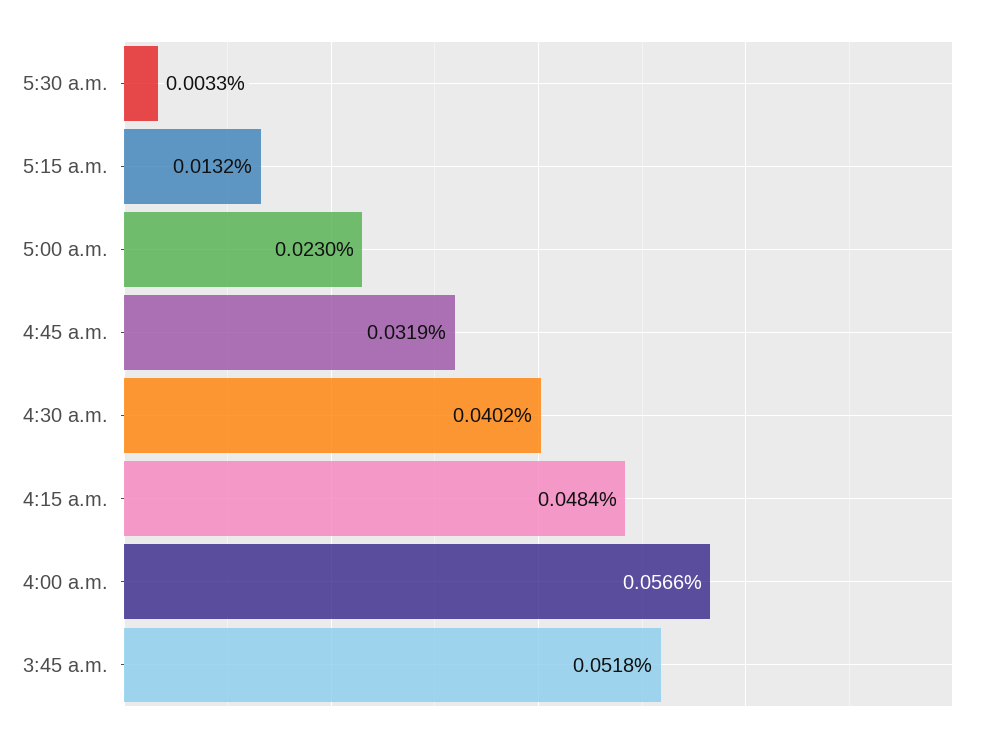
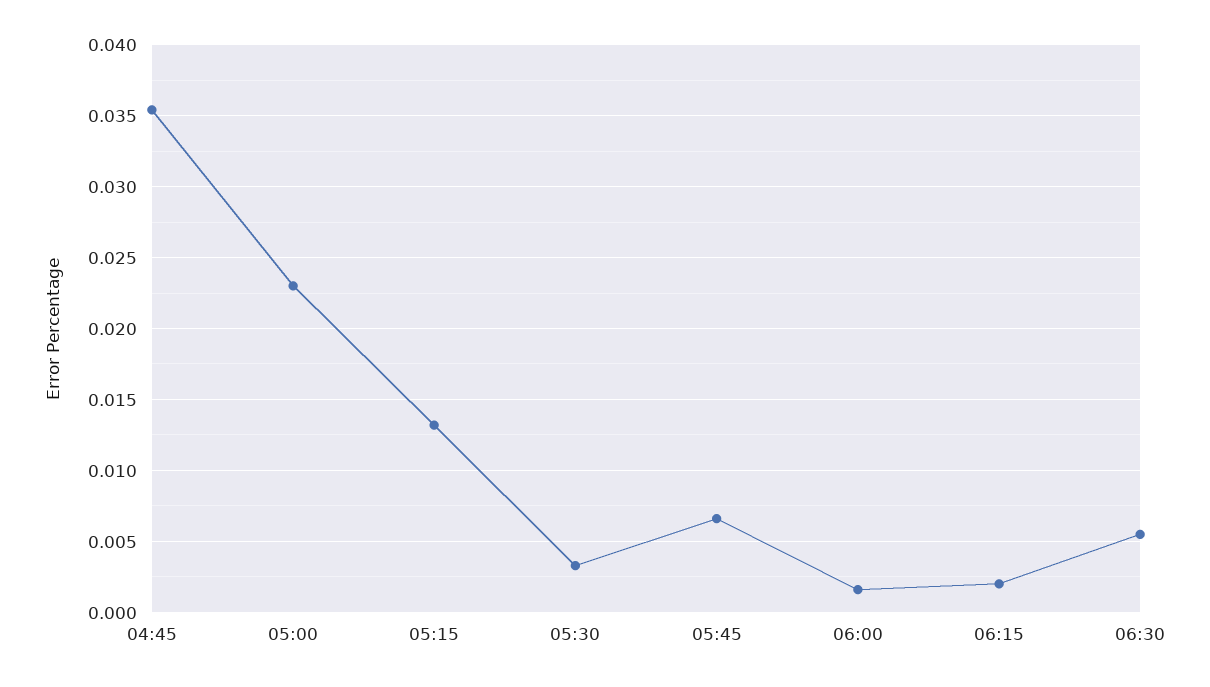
4:45 a.m.: 0.0319 -> 0.0355
4:30 a.m.: 0.0402 -> none
4:15 a.m.: 0.0484 -> none
4:00 a.m.: 0.0566 -> none
3:45 a.m.: 0.0518 -> none
05:45: none -> 0.0065
06:00: none -> 0.0015
06:15: none -> 0.002
06:30: none -> 0.0055

